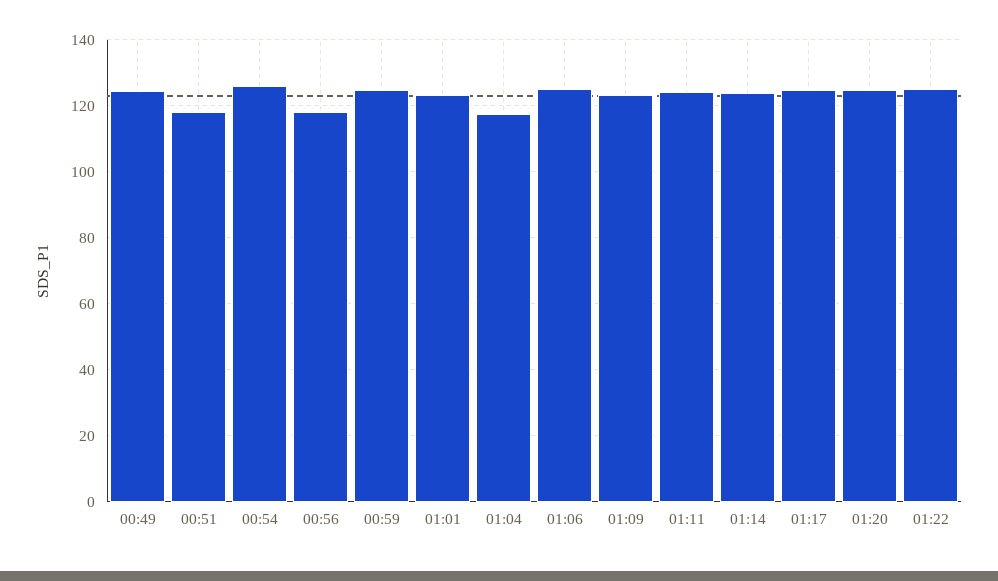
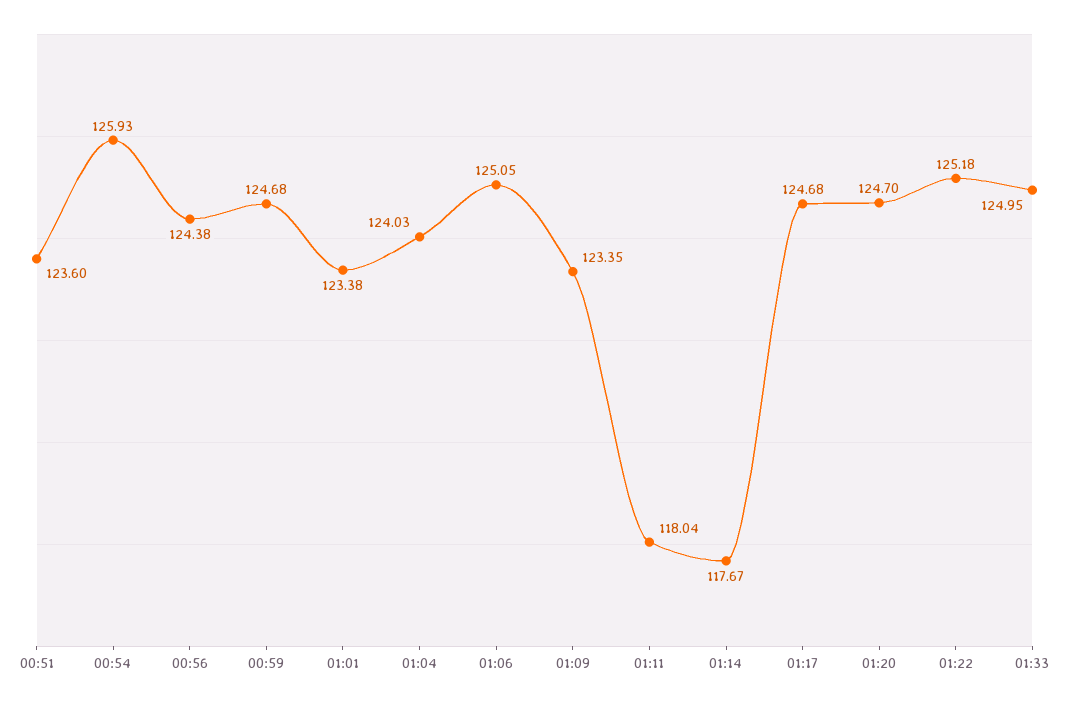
00:49: 124 -> none
00:51: 118 -> 123.6
00:56: 118 -> 124.38
01:04: 118 -> 124.03
01:11: 124 -> 118.04
01:14: 124 -> 117.67
01:33: none -> 124.95

